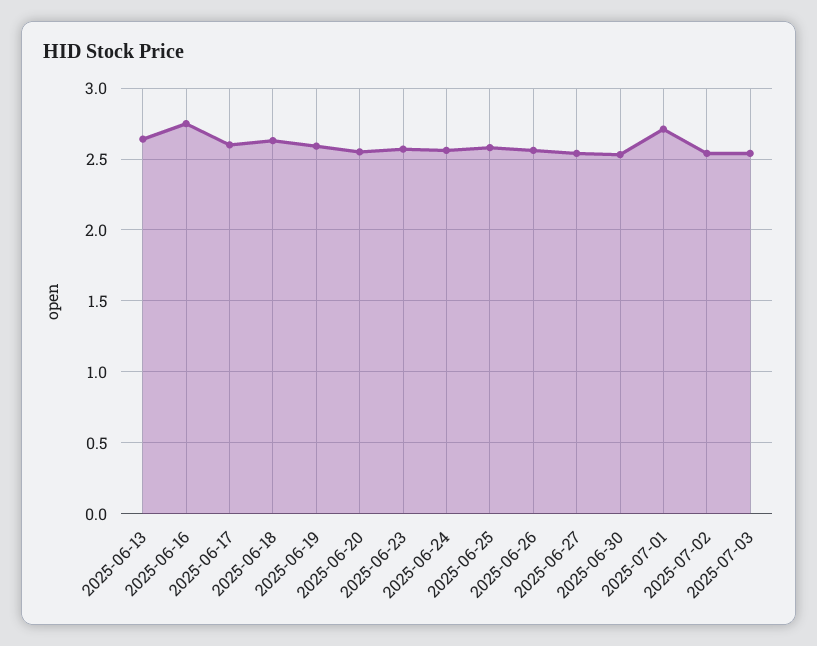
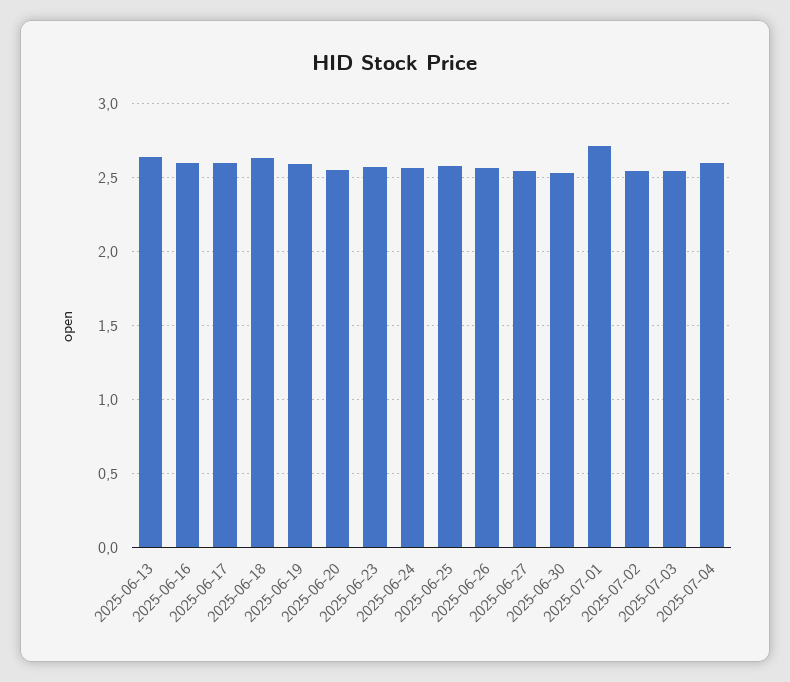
2025-06-16: 2.75 -> 2.6
2025-07-04: none -> 2.6

